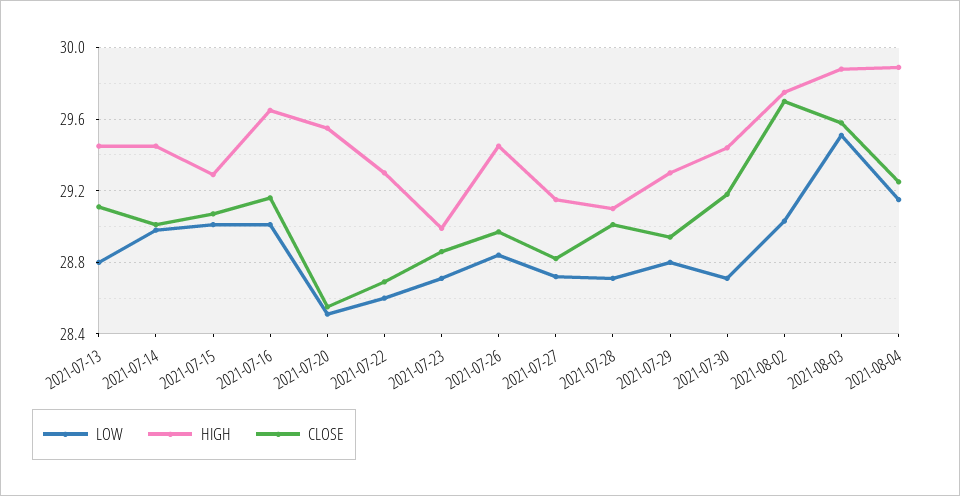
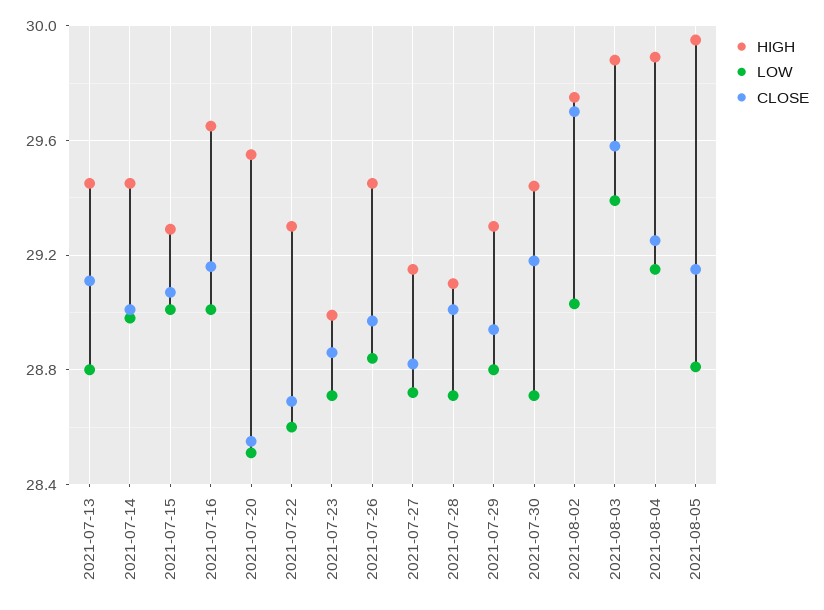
LOW, 2021-08-03: 29.5 -> 29.4
HIGH, 2021-08-05: none -> 29.95
LOW, 2021-08-05: none -> 28.8
CLOSE, 2021-08-05: none -> 29.15

